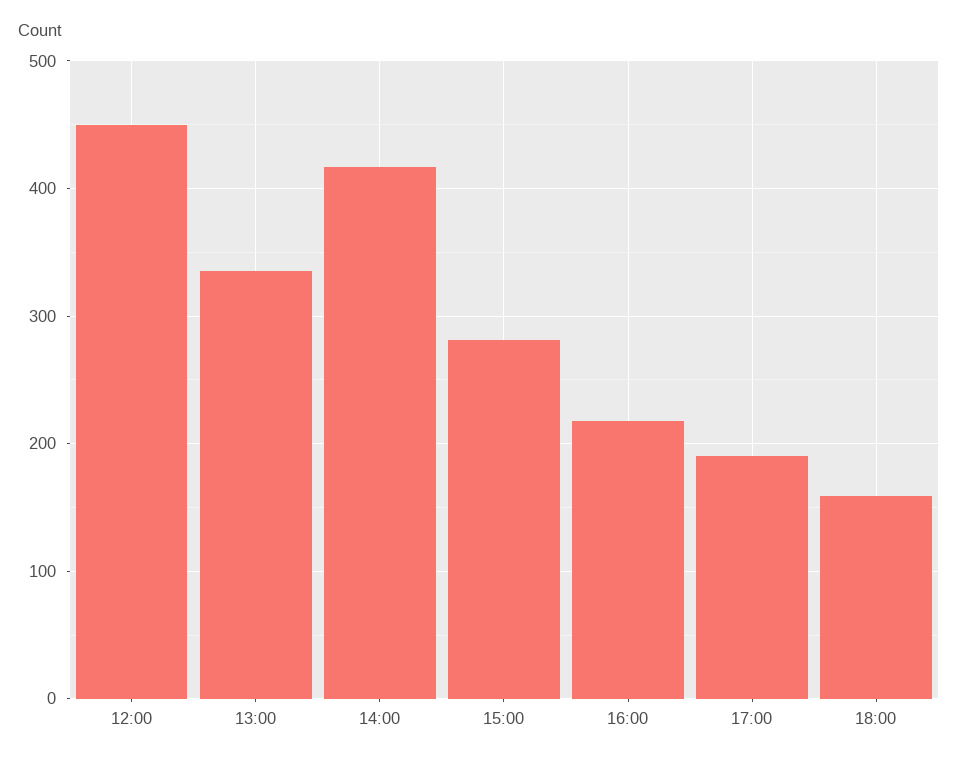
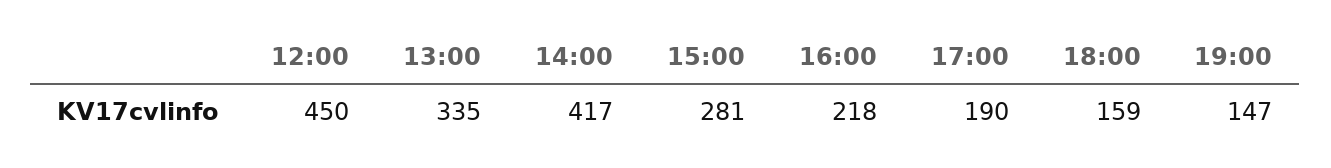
19:00: none -> 147

